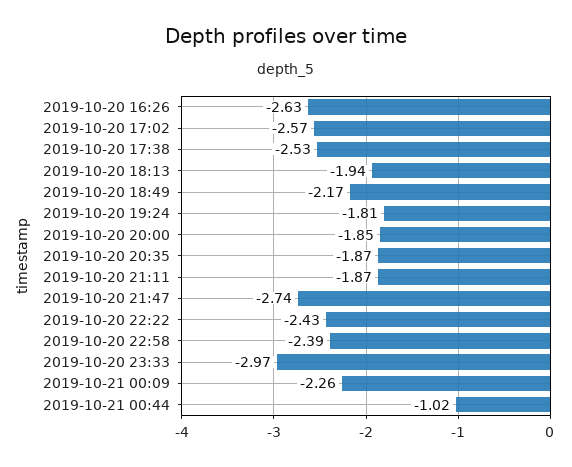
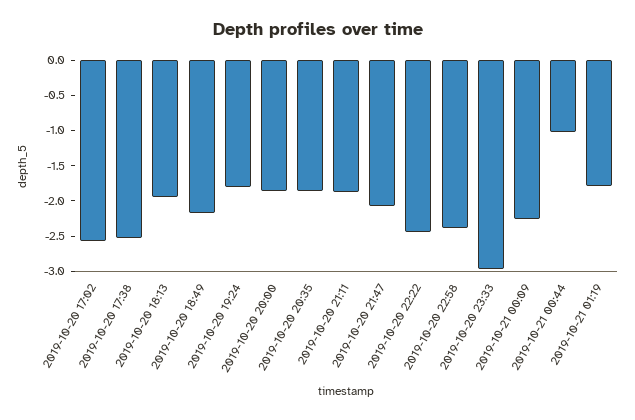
2019-10-20 16:26: -2.63 -> none
2019-10-20 21:47: -2.74 -> -2
2019-10-21 01:19: none -> -1.75

